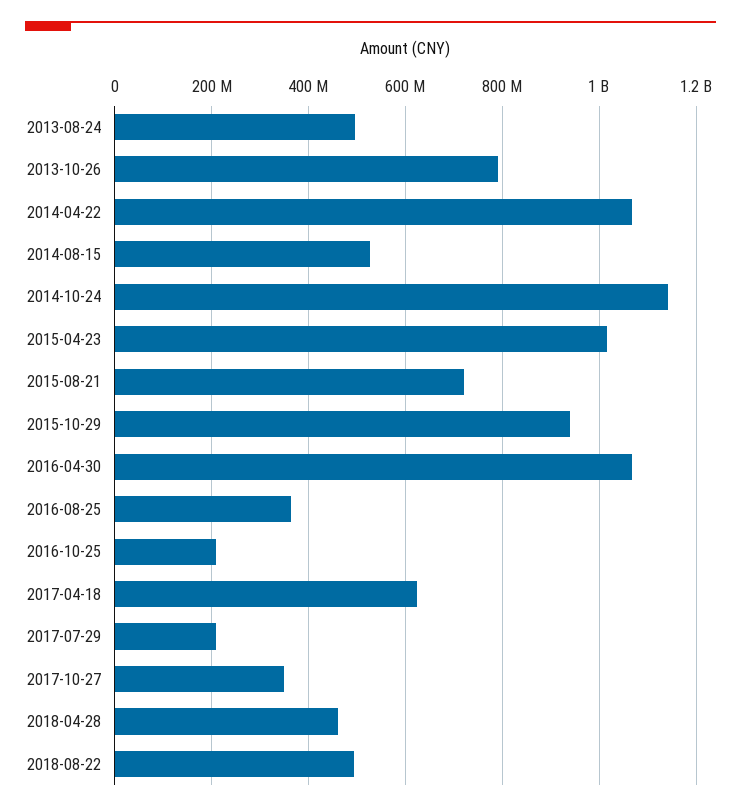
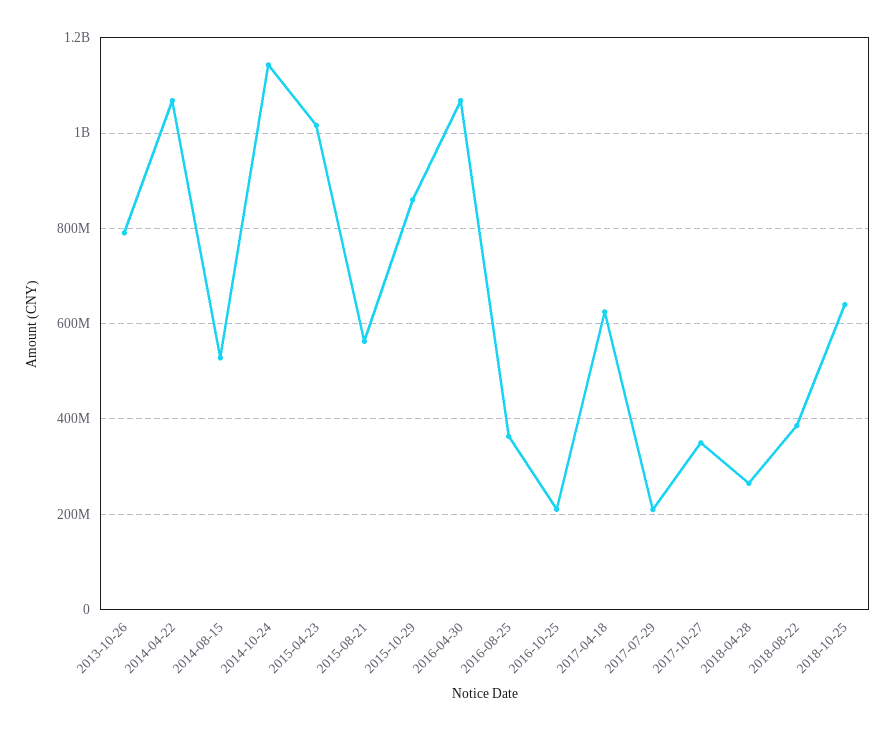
2013-08-24: 500000000 -> none
2015-08-21: 720000000 -> 560000000
2015-10-29: 940000000 -> 860000000
2018-04-28: 460000000 -> 260000000
2018-08-22: 500000000 -> 380000000
2018-10-25: none -> 640000000

